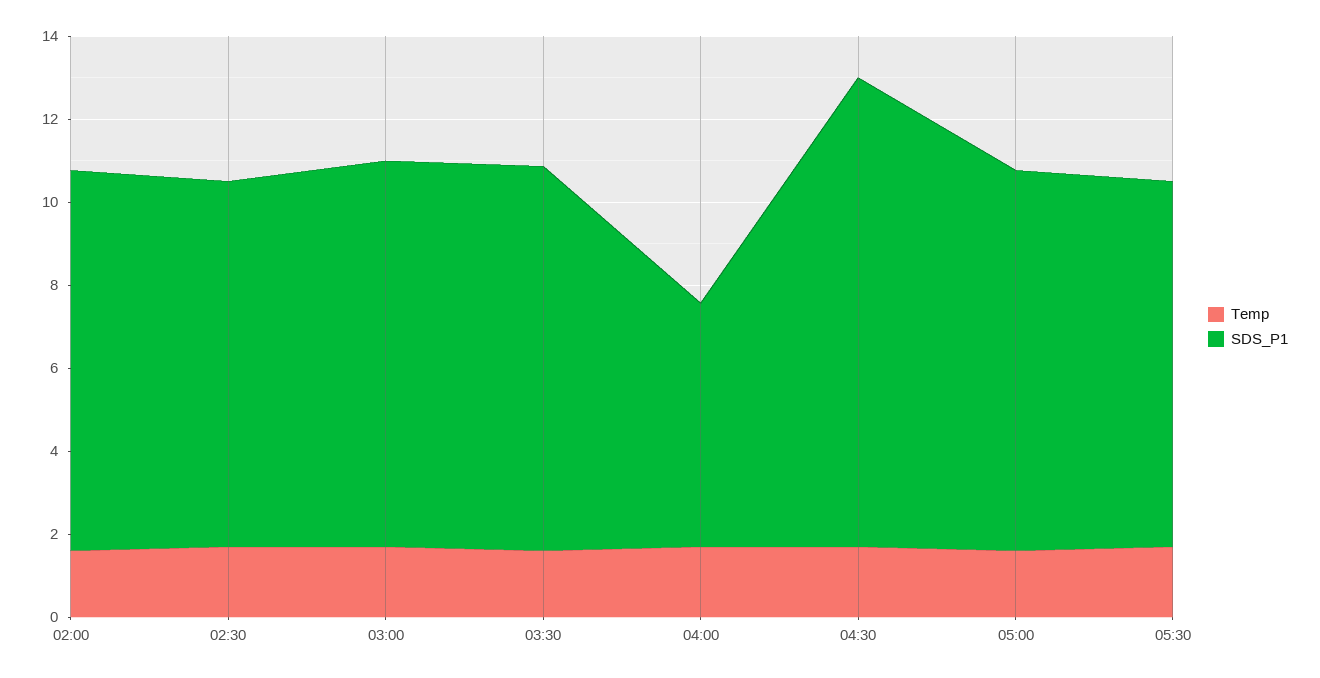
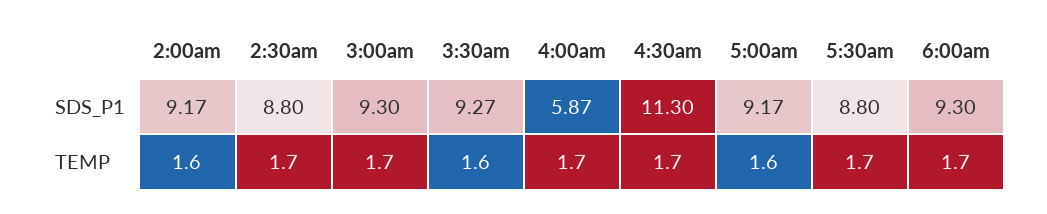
SDS_P1, 6:00am: none -> 9.3
Temp, 6:00am: none -> 1.7

